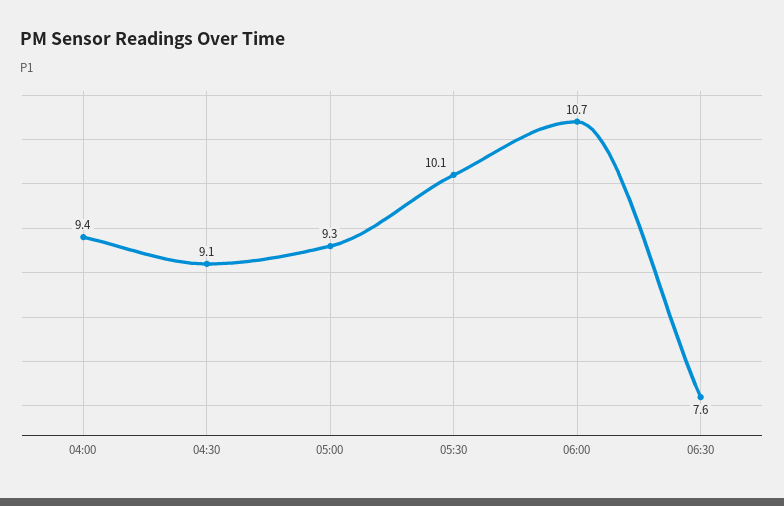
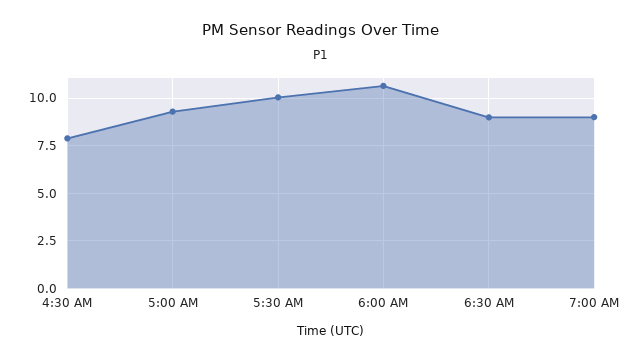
04:00: 9.4 -> none
04:30: 9.1 -> 8
06:30: 7.6 -> 9
7:00 AM: none -> 9

